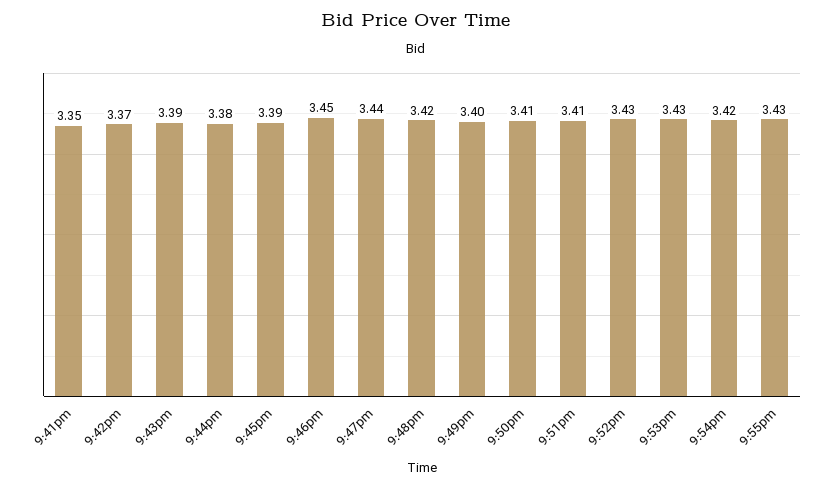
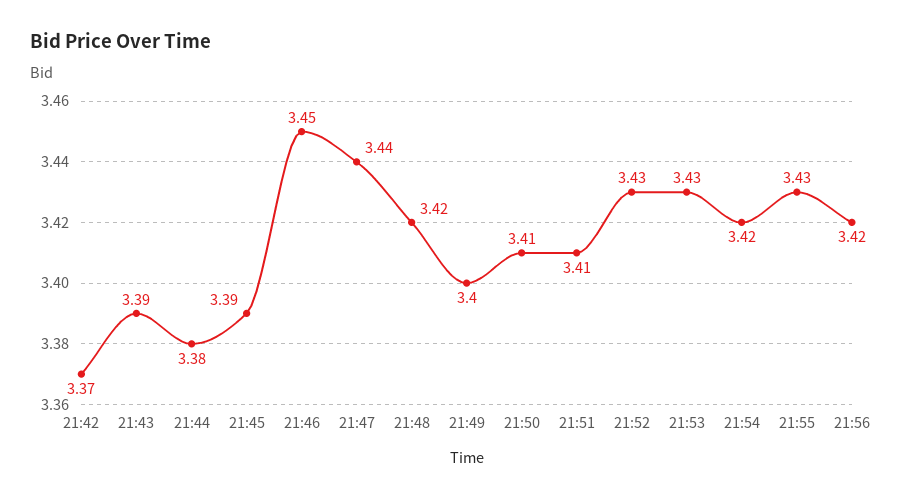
9:41pm: 3.35 -> none
21:56: none -> 3.42

